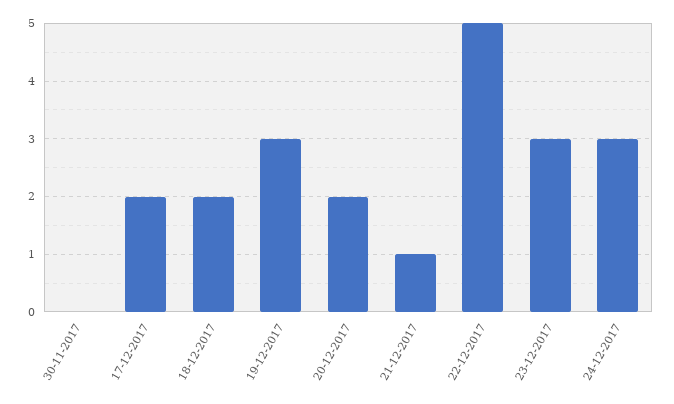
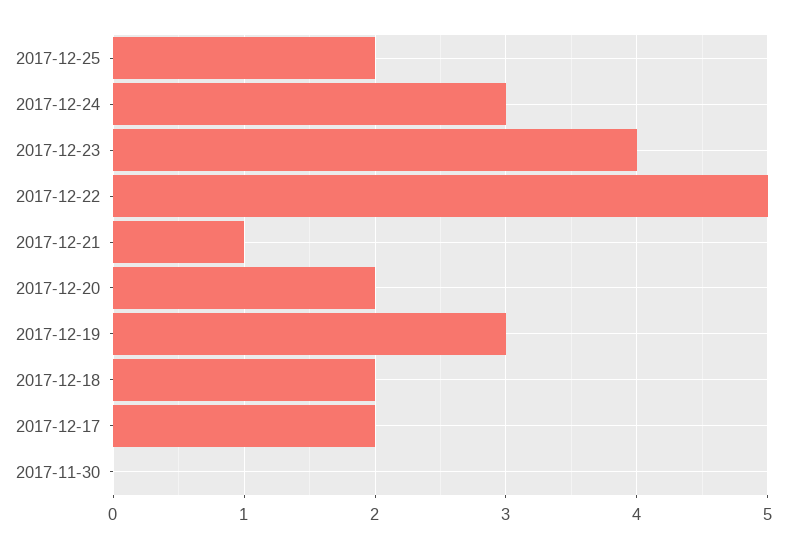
23-12-2017: 3 -> 4
2017-12-25: none -> 2

